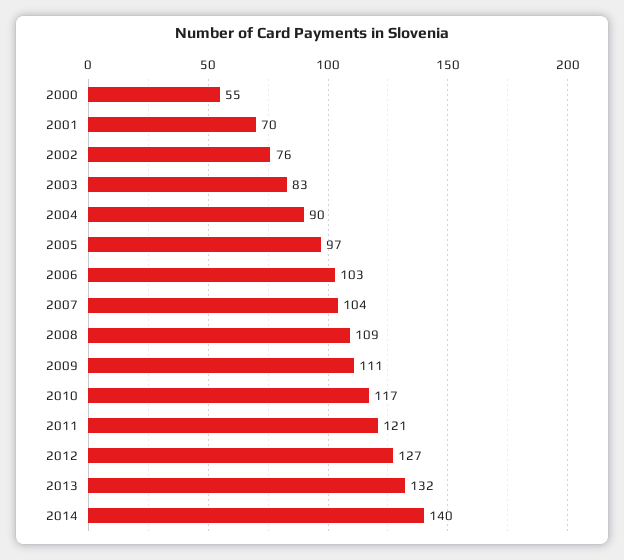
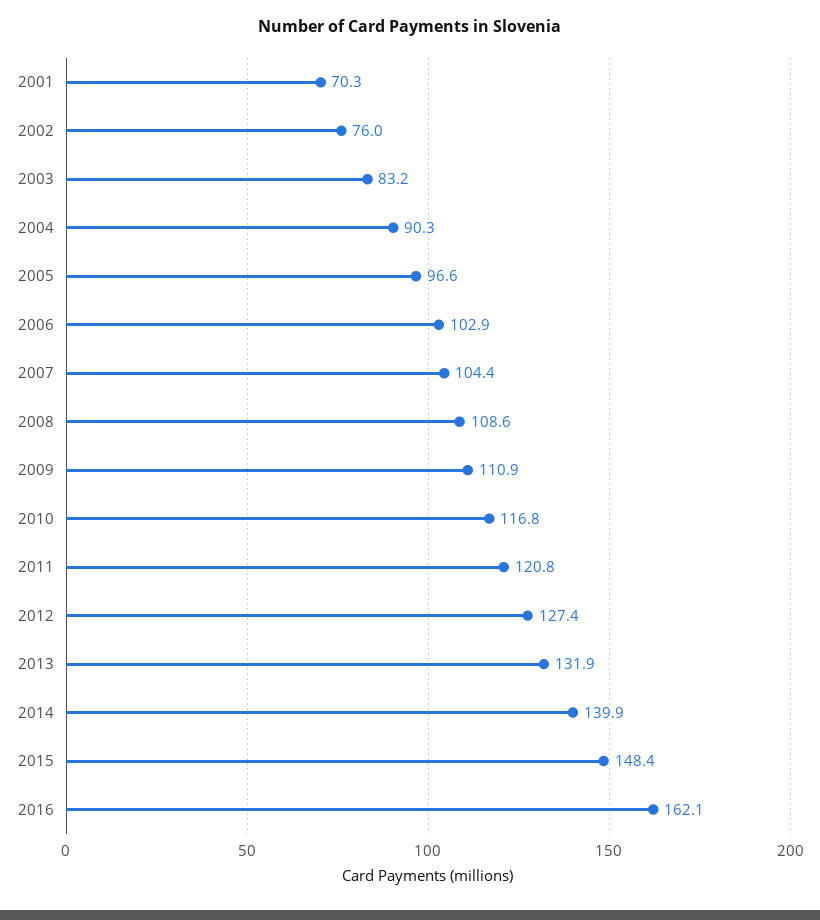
2000: 55 -> none
2015: none -> 148.4
2016: none -> 162.1

